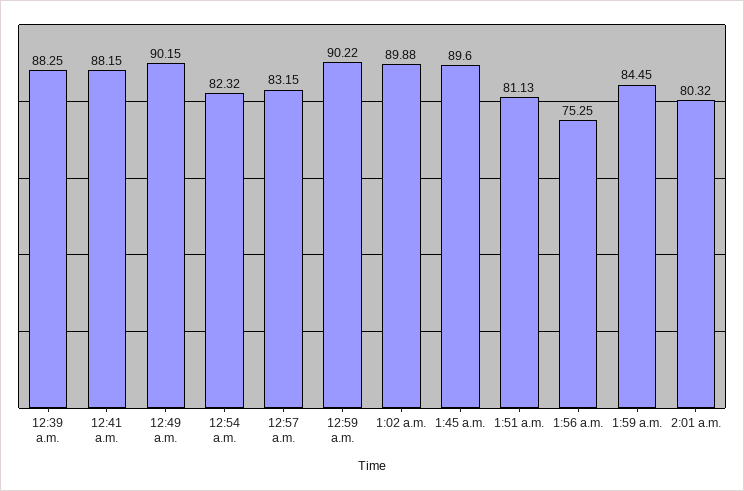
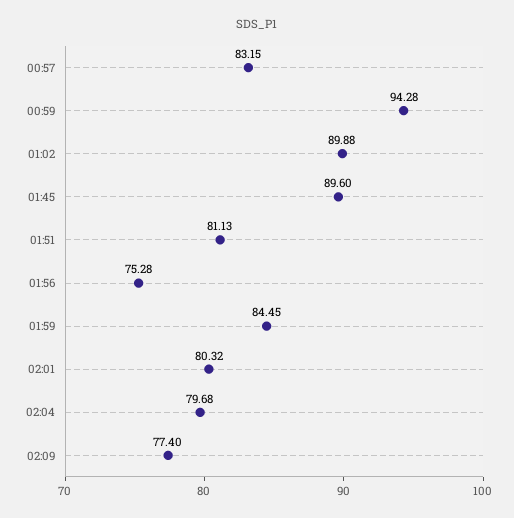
12:39 a.m.: 88.25 -> none
12:41 a.m.: 88.15 -> none
12:49 a.m.: 90.15 -> none
12:54 a.m.: 82.32 -> none
12:59 a.m.: 90.22 -> 94.28
1:56 a.m.: 75.25 -> 75.28
02:04: none -> 79.68
02:09: none -> 77.4

